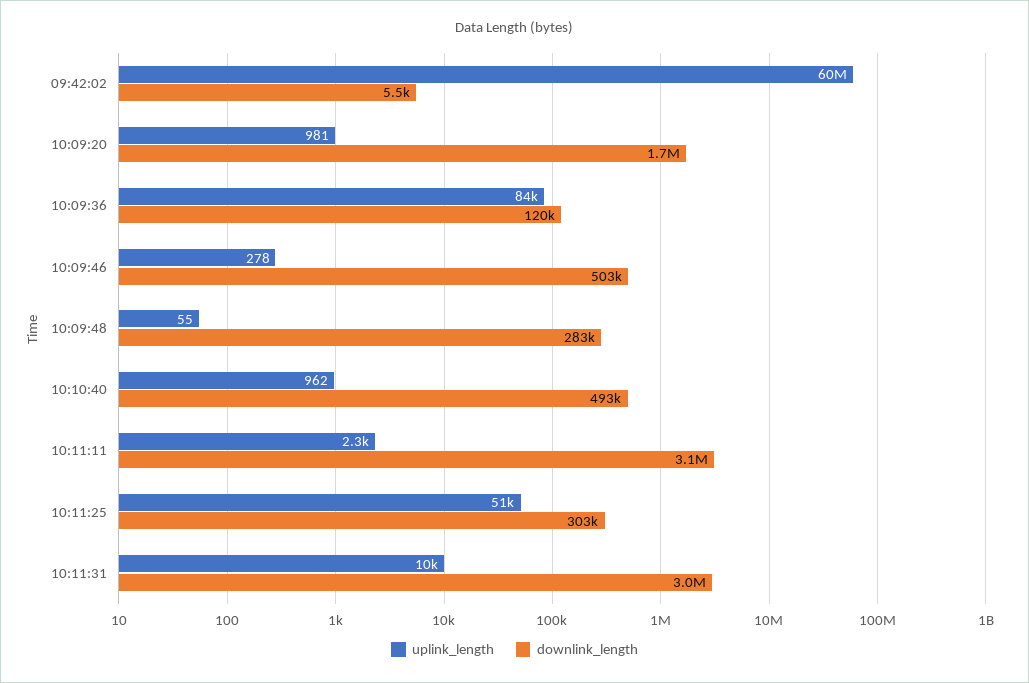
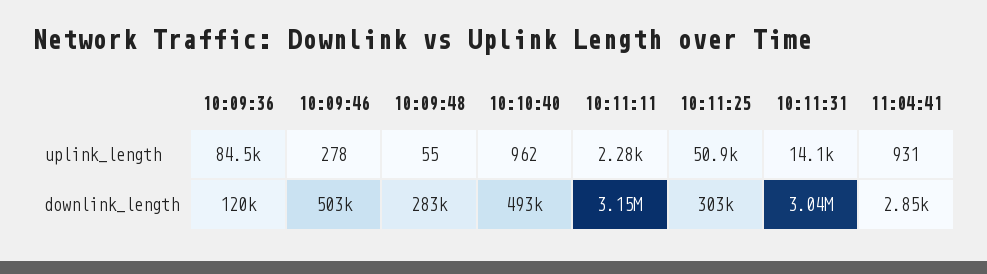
uplink_length, 09:42:02: 60000000 -> none
downlink_length, 09:42:02: 5500 -> none
uplink_length, 10:09:20: 981 -> none
downlink_length, 10:09:20: 1700000 -> none
uplink_length, 10:11:31: 10000 -> 14100
uplink_length, 11:04:41: none -> 931
downlink_length, 11:04:41: none -> 2850

